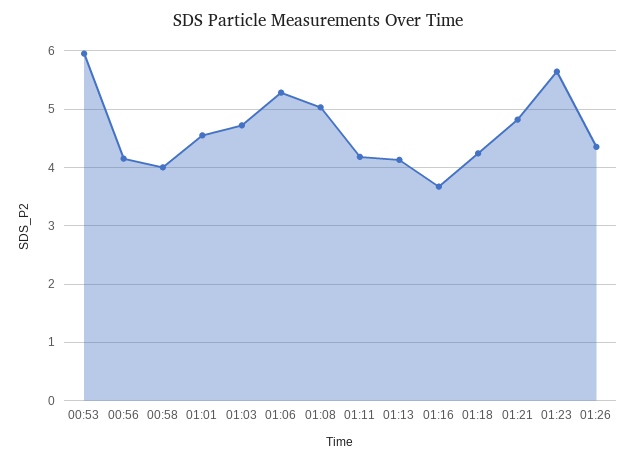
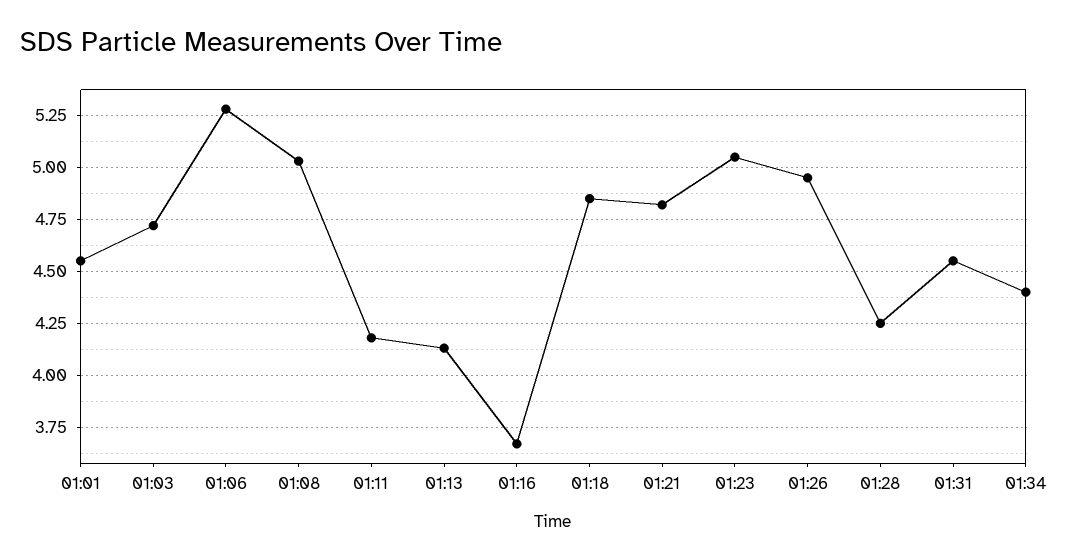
00:53: 6 -> none
00:56: 4.2 -> none
00:58: 4 -> none
01:18: 4.2 -> 4.85
01:23: 5.6 -> 5.05
01:26: 4.4 -> 4.95
01:28: none -> 4.25
01:31: none -> 4.55
01:34: none -> 4.4

